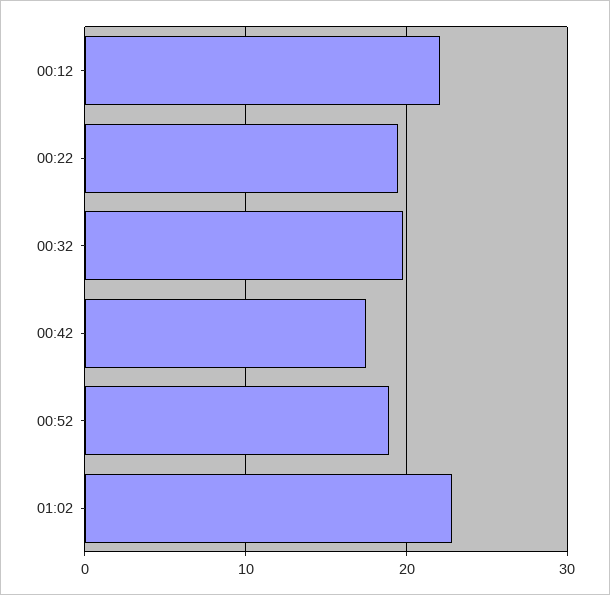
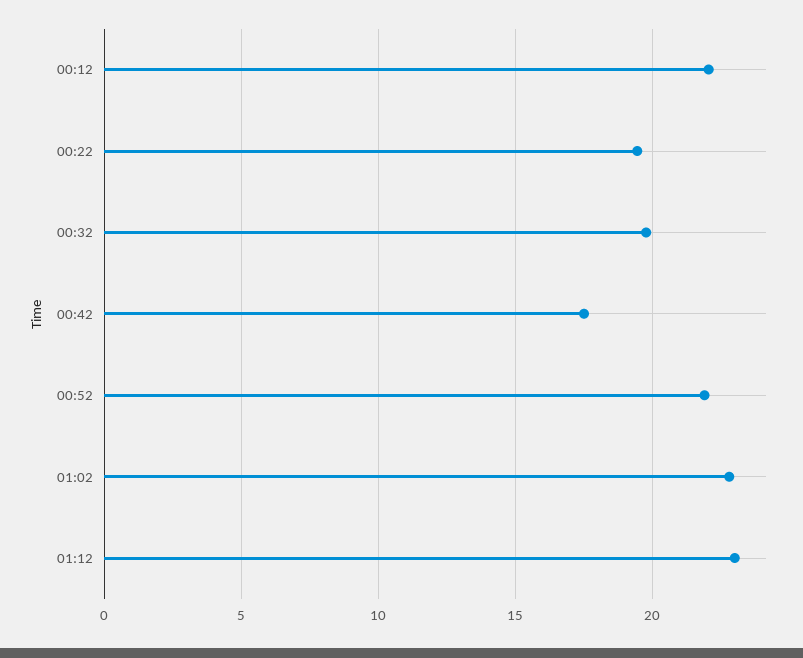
00:52: 19 -> 22
01:12: none -> 23

